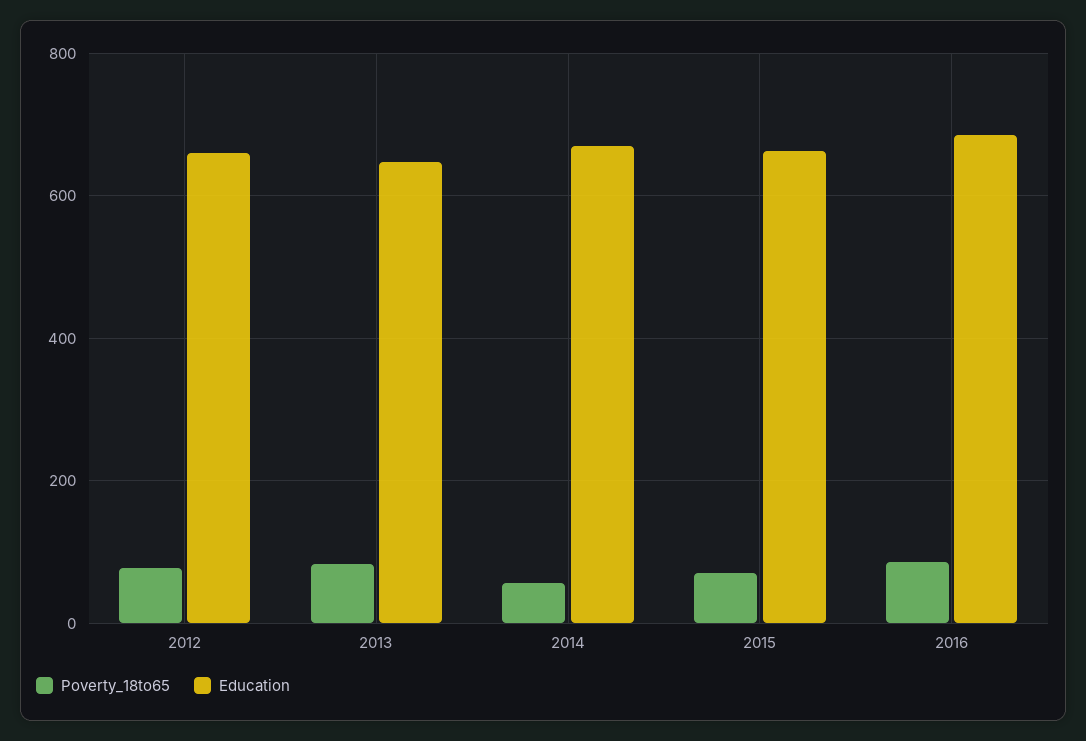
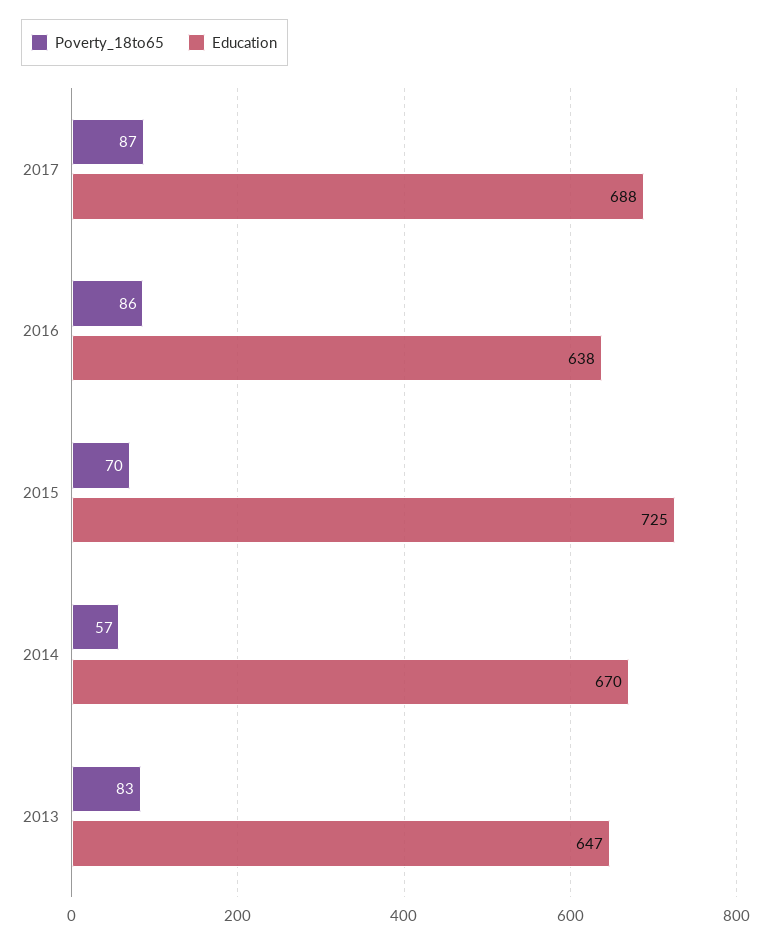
Poverty_18to65, 2012: 80 -> none
Education, 2012: 660 -> none
Education, 2015: 660 -> 725
Education, 2016: 680 -> 638
Poverty_18to65, 2017: none -> 87
Education, 2017: none -> 688

